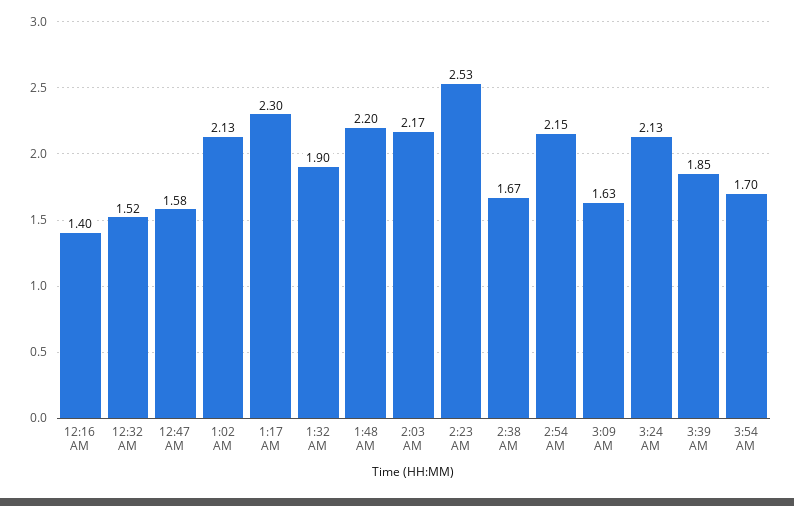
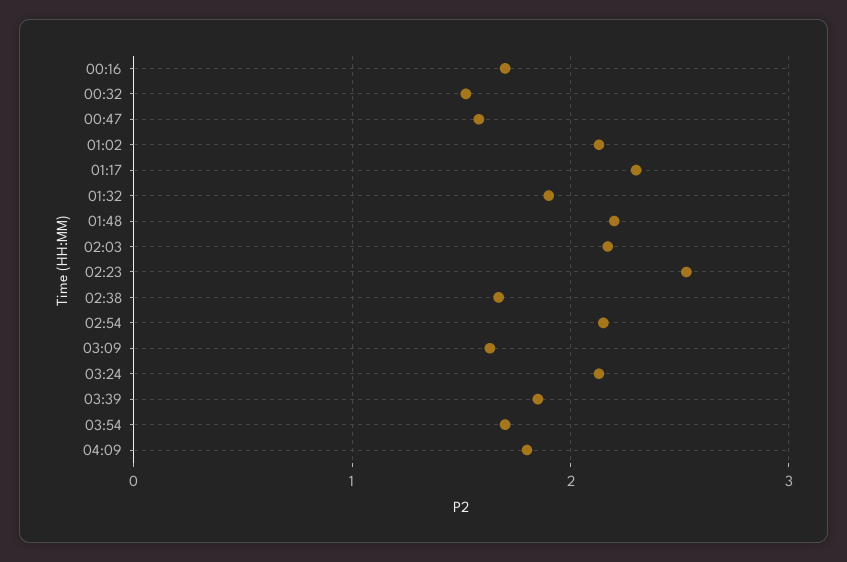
12:16 AM: 1.4 -> 1.7
04:09: none -> 1.8

